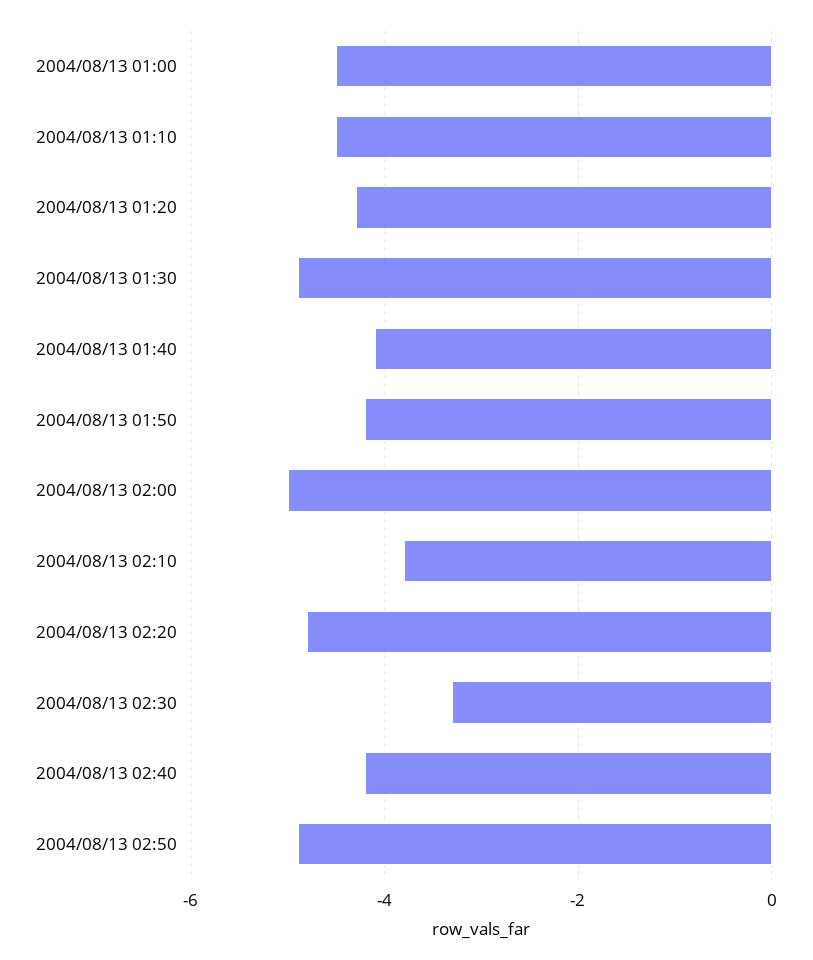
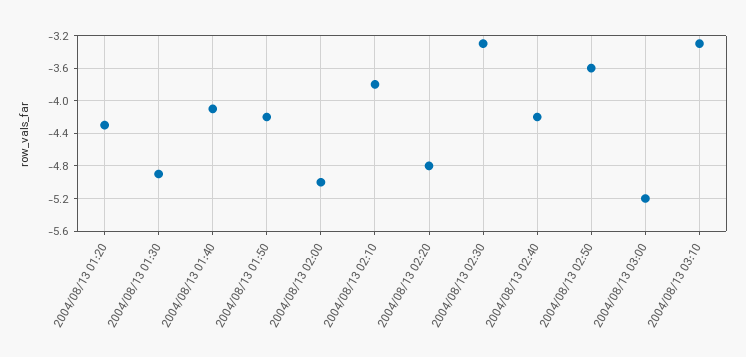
2004/08/13 01:00: -4.5 -> none
2004/08/13 01:10: -4.5 -> none
2004/08/13 02:50: -5 -> -3.6
2004/08/13 03:00: none -> -5.2
2004/08/13 03:10: none -> -3.3

